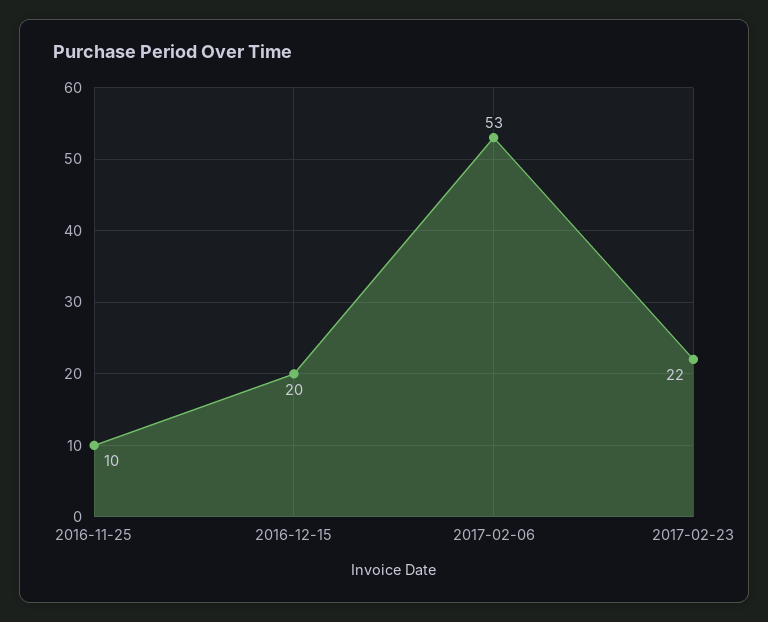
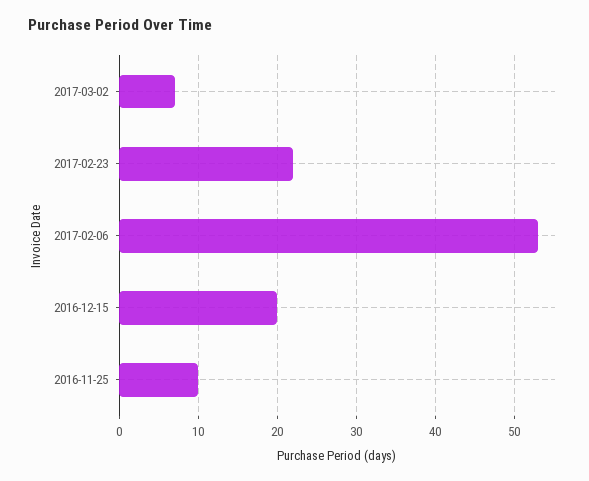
2017-03-02: none -> 7

